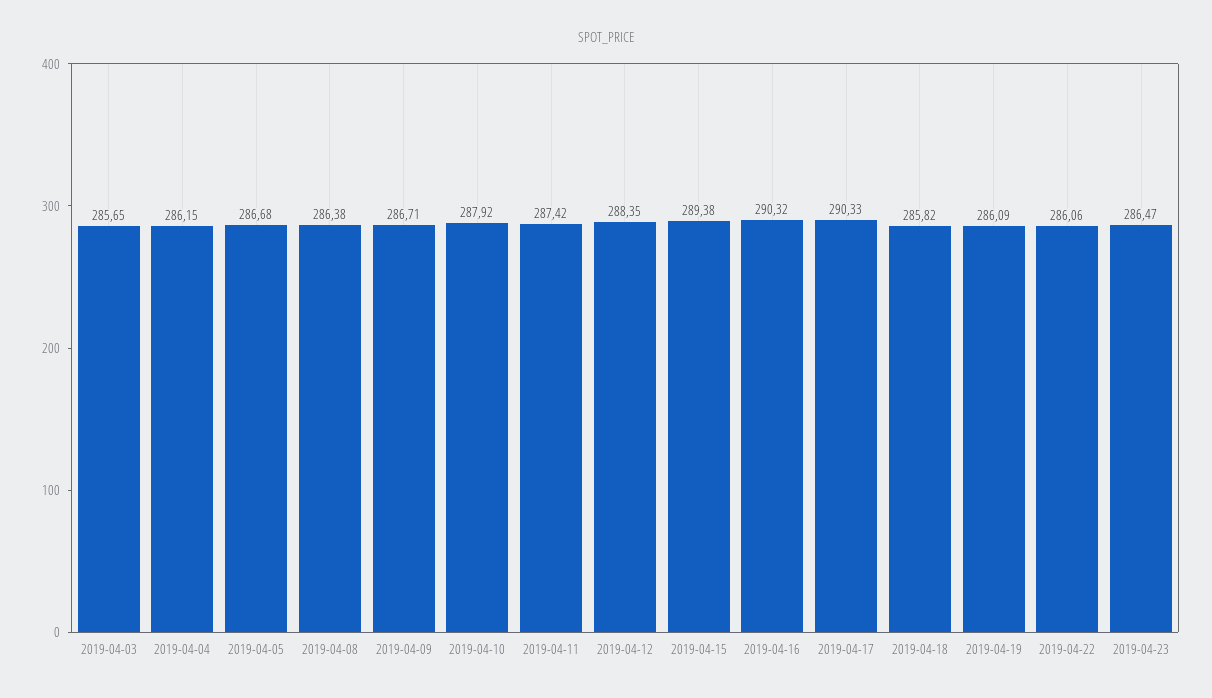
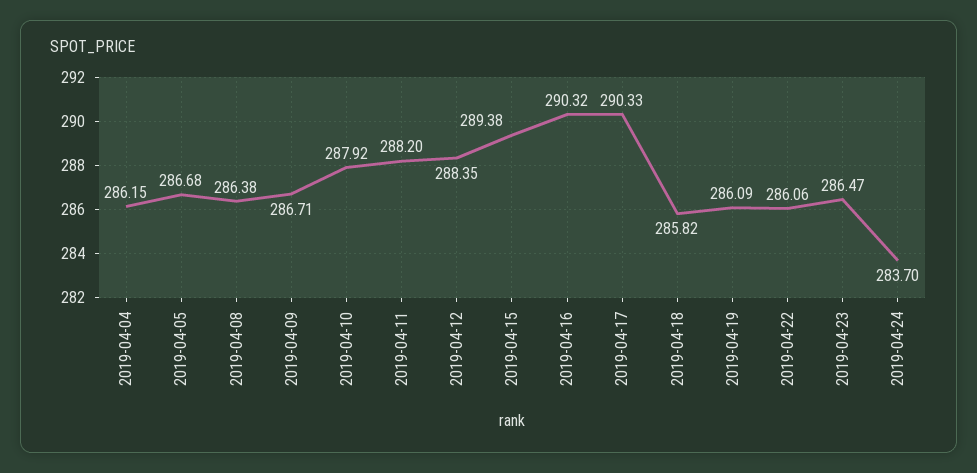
2019-04-03: 285.65 -> none
2019-04-11: 287.42 -> 288.2
2019-04-24: none -> 283.7

